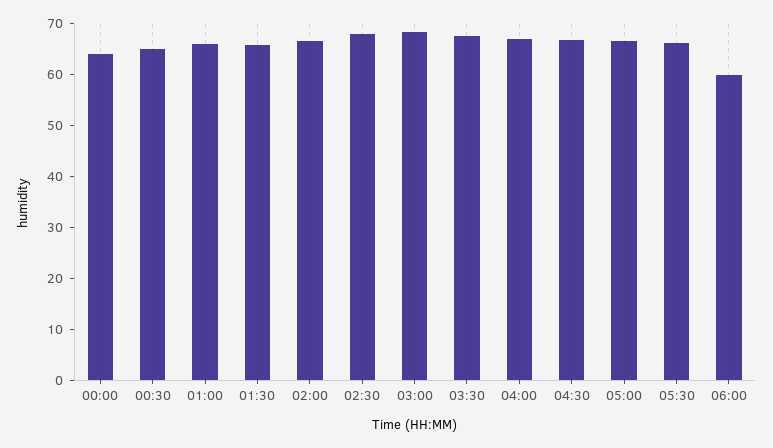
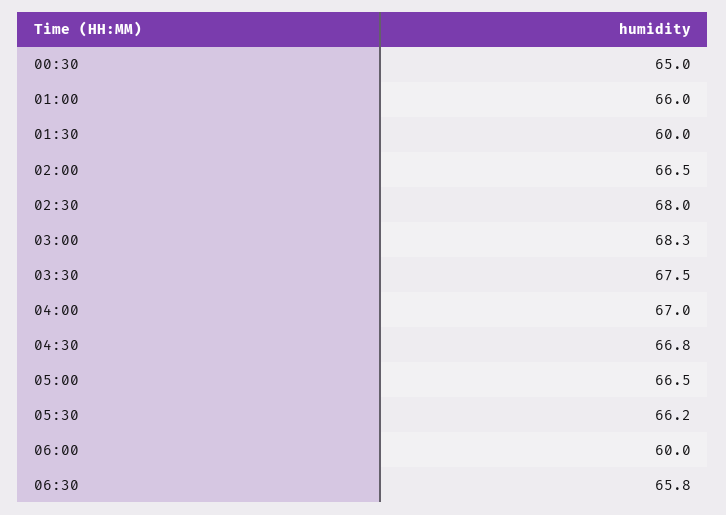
00:00: 64 -> none
01:30: 66 -> 60
06:30: none -> 65.8

